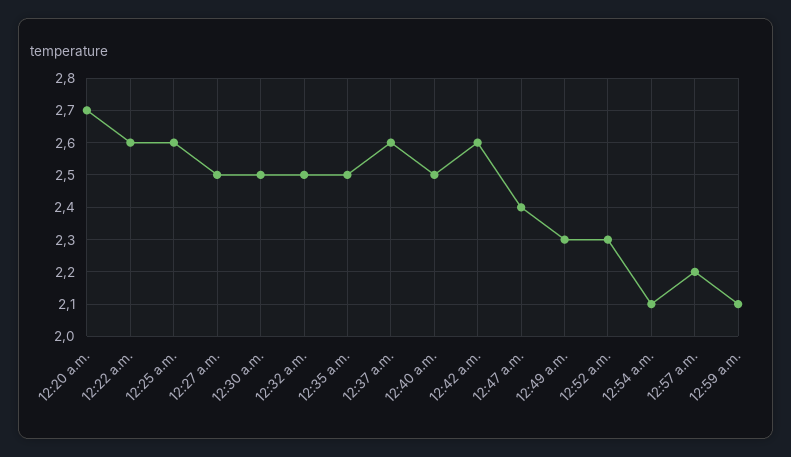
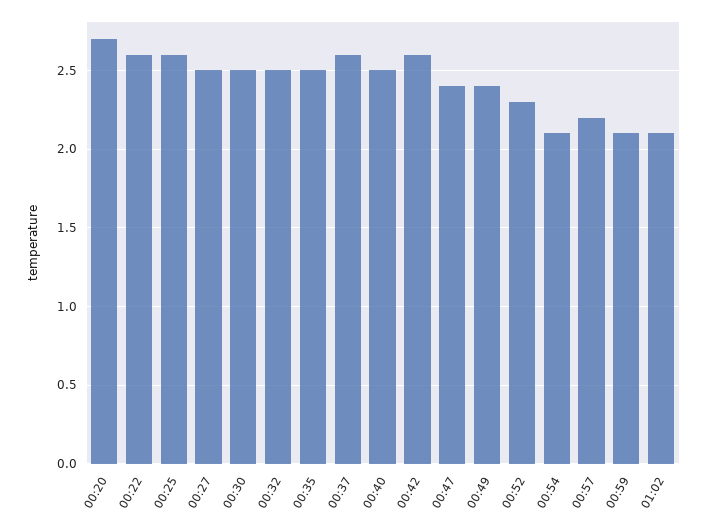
12:49 a.m.: 2.3 -> 2.4
01:02: none -> 2.1

